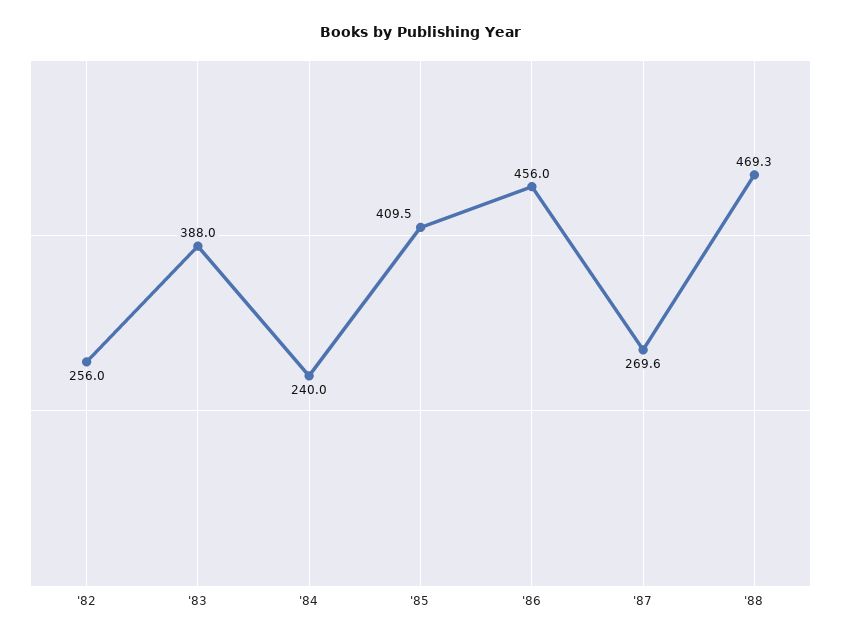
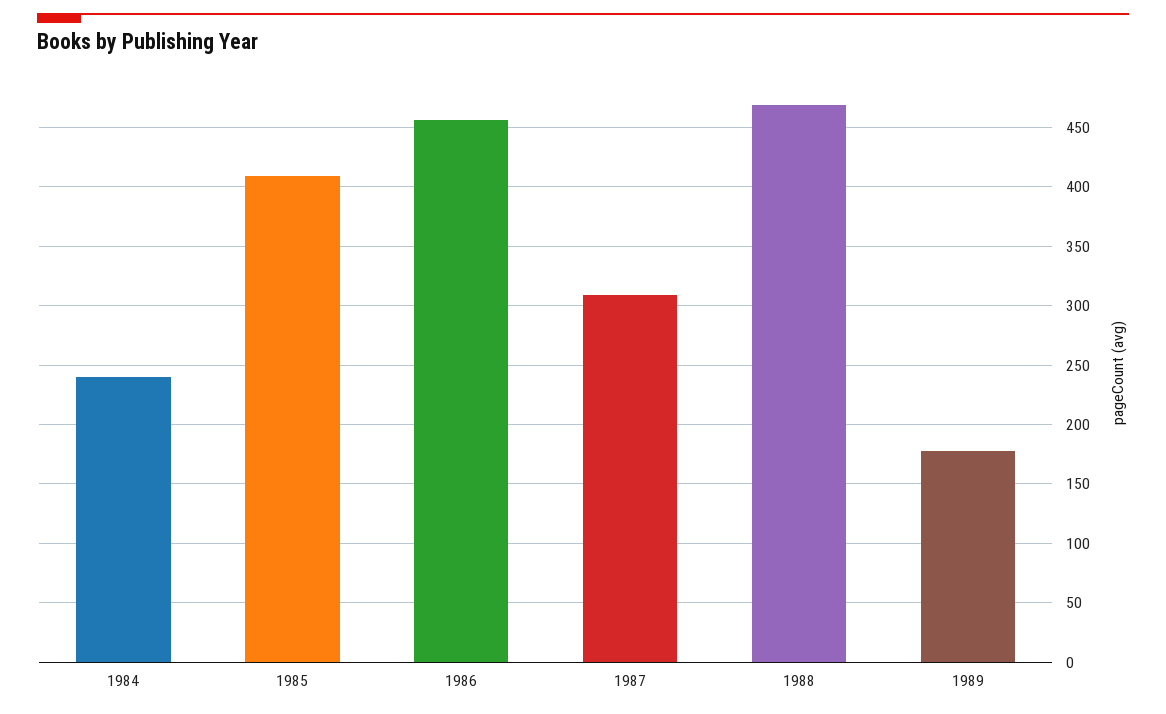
'82: 256 -> none
'83: 388 -> none
'87: 269.6 -> 310
1989: none -> 180

